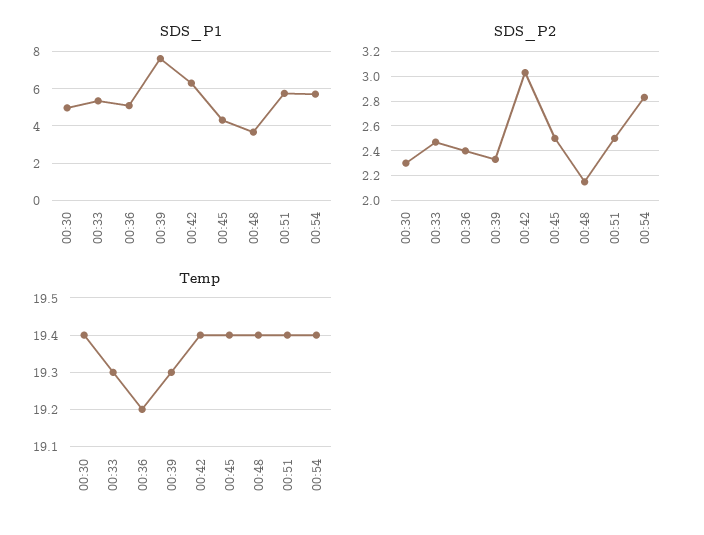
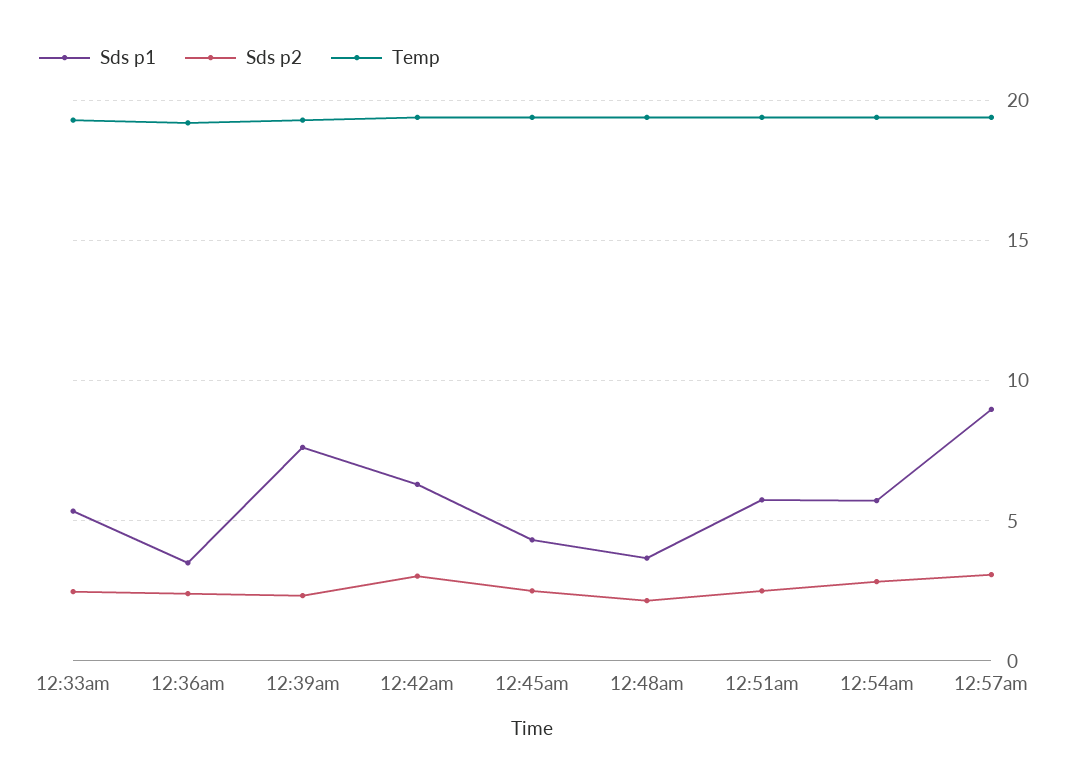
SDS_P1, 00:30: 5 -> none
SDS_P1, 00:36: 5 -> 3.5
SDS_P2, 00:30: 2.3 -> none
Temp, 00:30: 19.4 -> none
SDS_P1, 12:57am: none -> 9
SDS_P2, 12:57am: none -> 3
Temp, 12:57am: none -> 19.5

